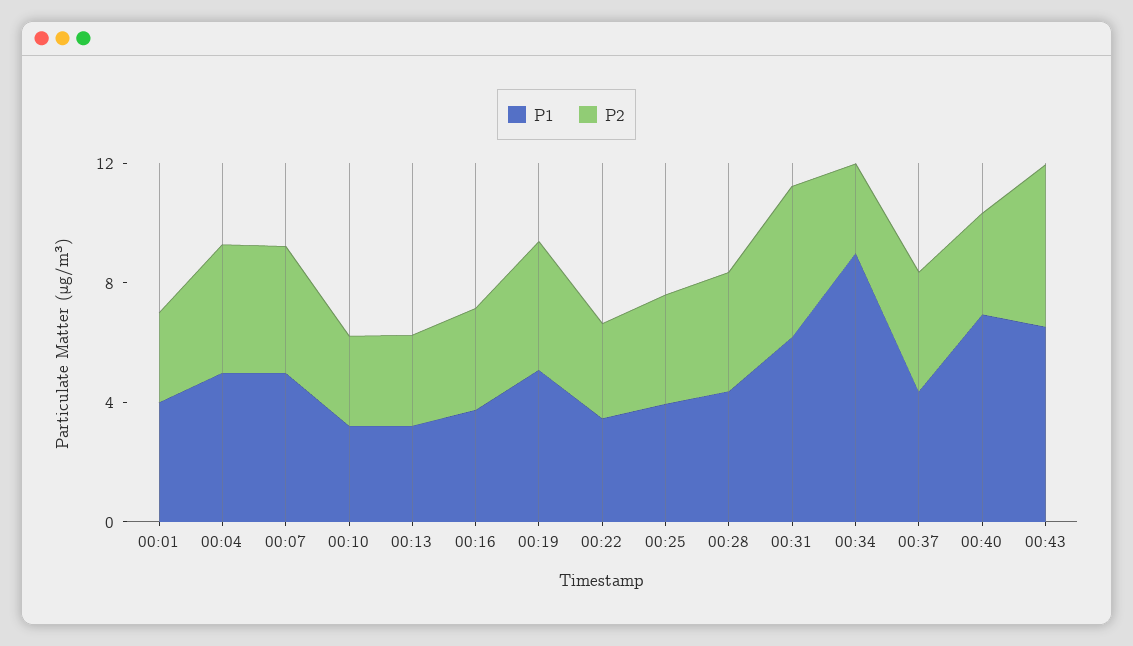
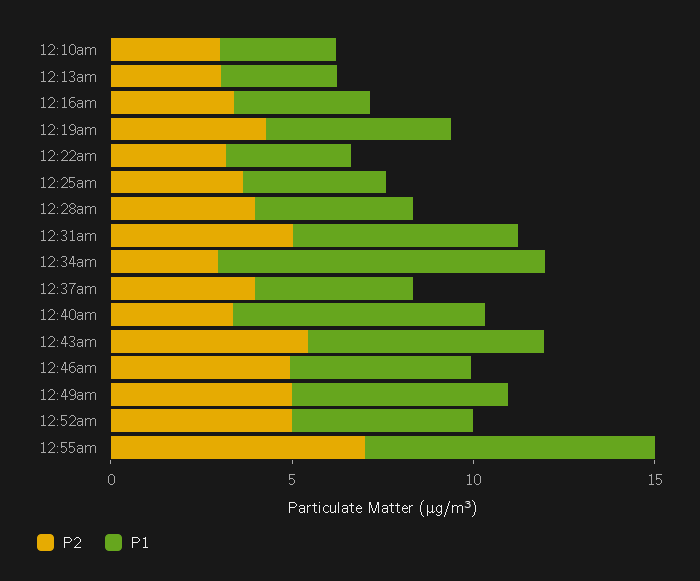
P1, 00:01: 4 -> none
P2, 00:01: 3 -> none
P1, 00:04: 5 -> none
P2, 00:04: 4 -> none
P1, 00:07: 5 -> none
P2, 00:07: 4 -> none
P2, 12:46am: none -> 5
P1, 12:46am: none -> 5
P2, 12:49am: none -> 5
P1, 12:49am: none -> 6
P2, 12:52am: none -> 5
P1, 12:52am: none -> 5
P2, 12:55am: none -> 7
P1, 12:55am: none -> 8

